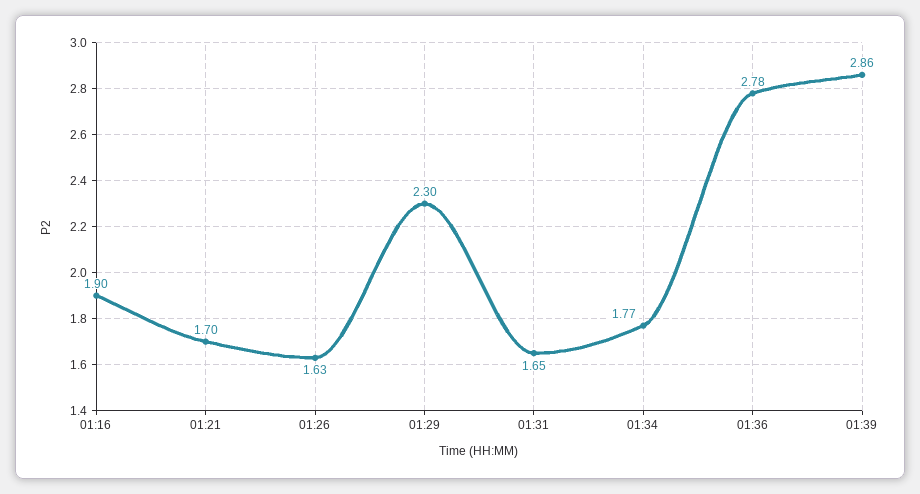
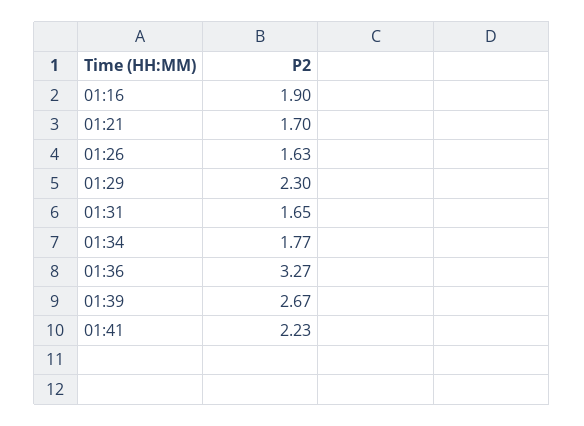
01:36: 2.78 -> 3.27
01:39: 2.86 -> 2.67
01:41: none -> 2.23

